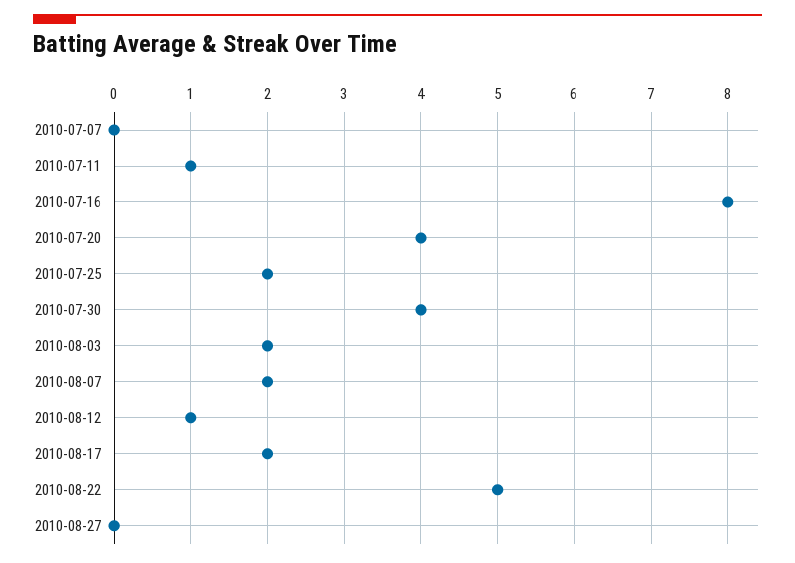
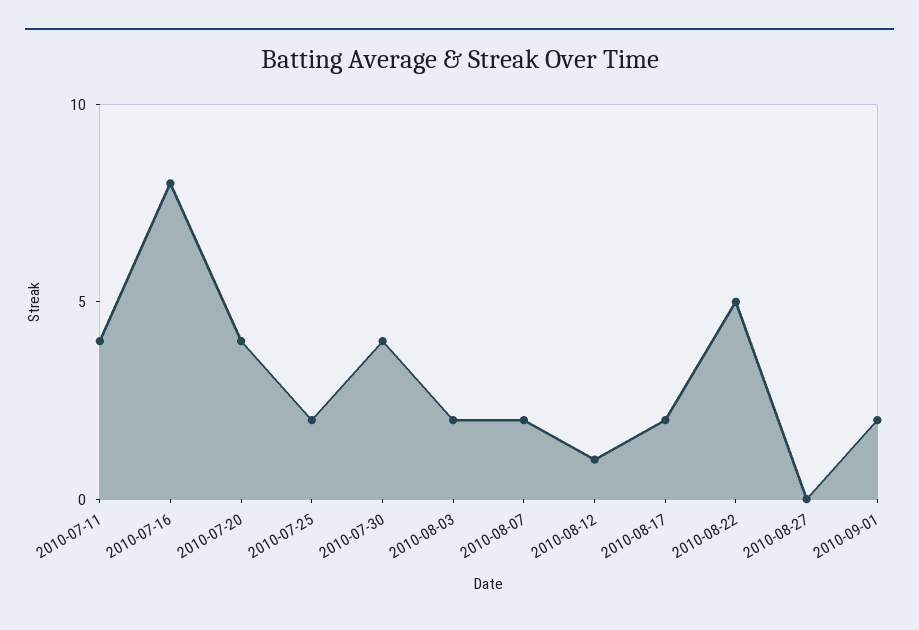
2010-07-07: 0 -> none
2010-07-11: 1 -> 4
2010-09-01: none -> 2

